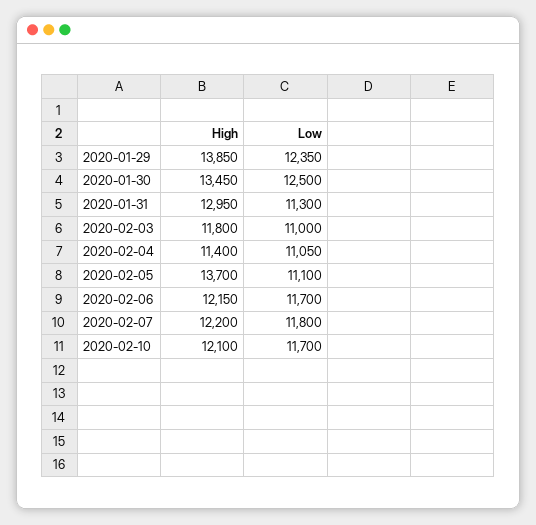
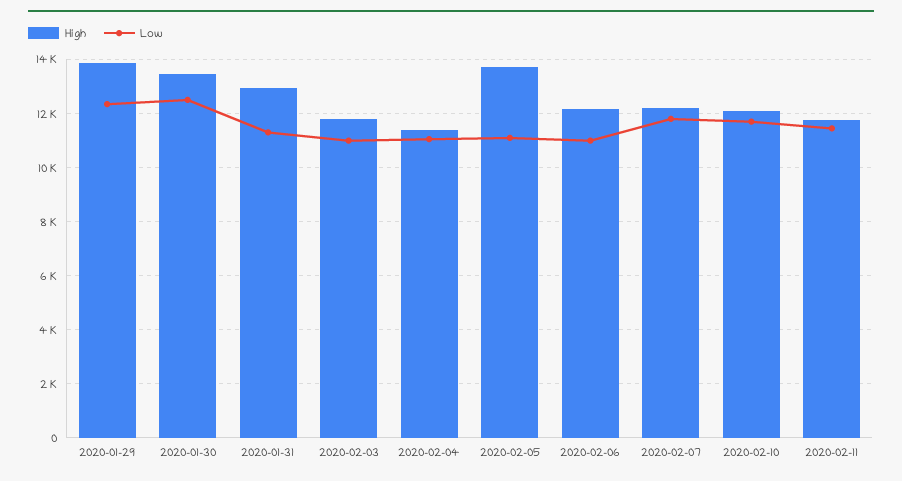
Low, 2020-02-06: 11700 -> 11000
High, 2020-02-11: none -> 11750
Low, 2020-02-11: none -> 11500

